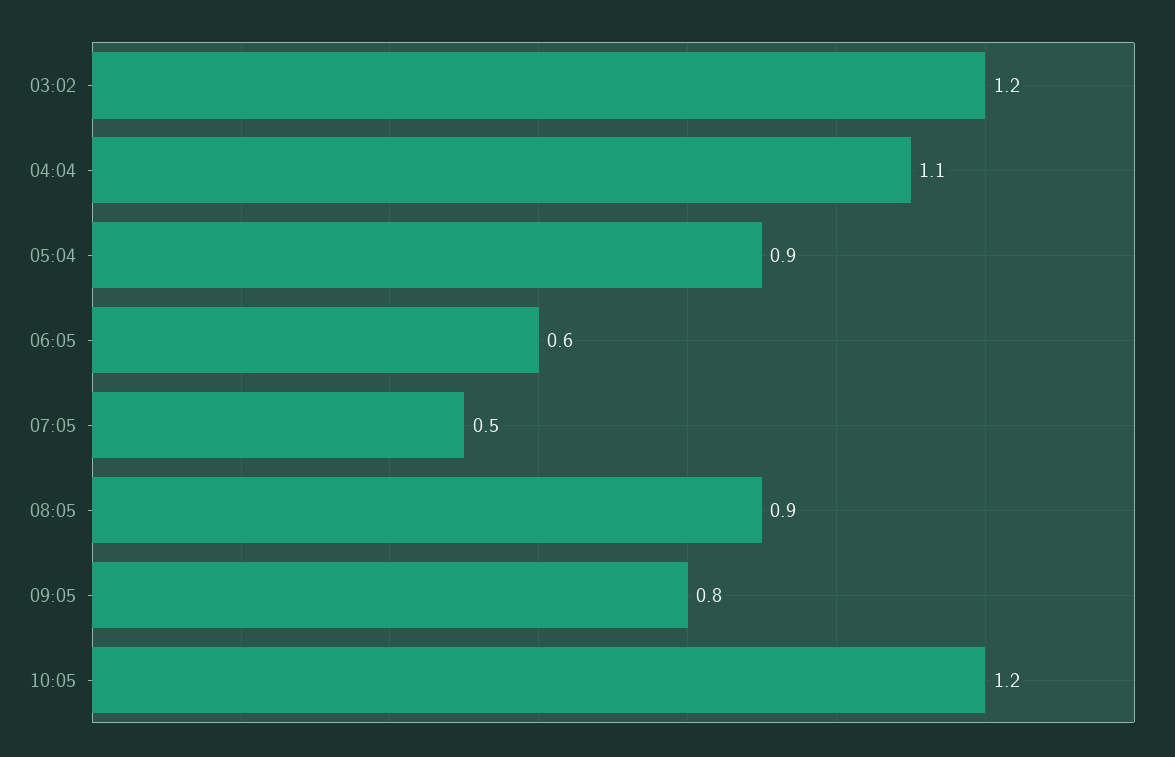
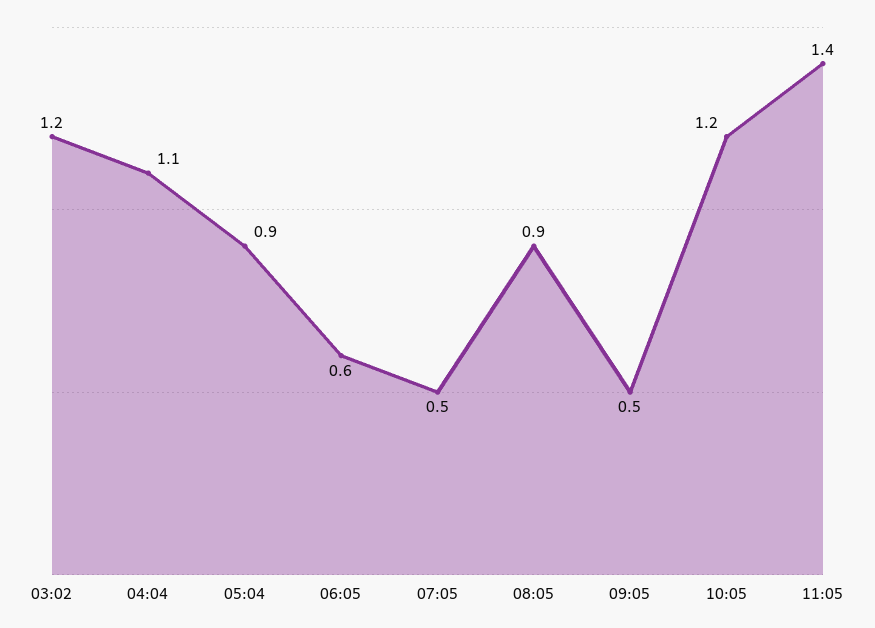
09:05: 0.8 -> 0.5
11:05: none -> 1.4

